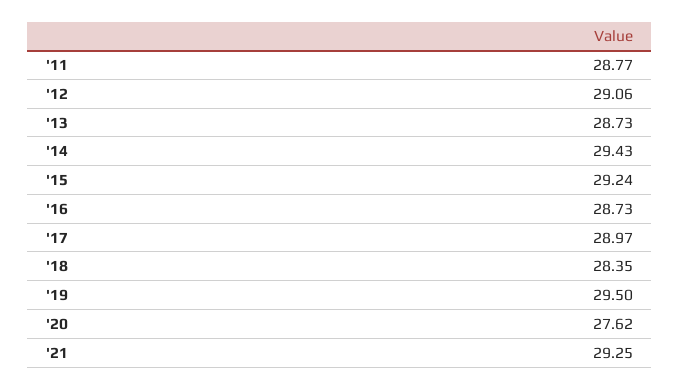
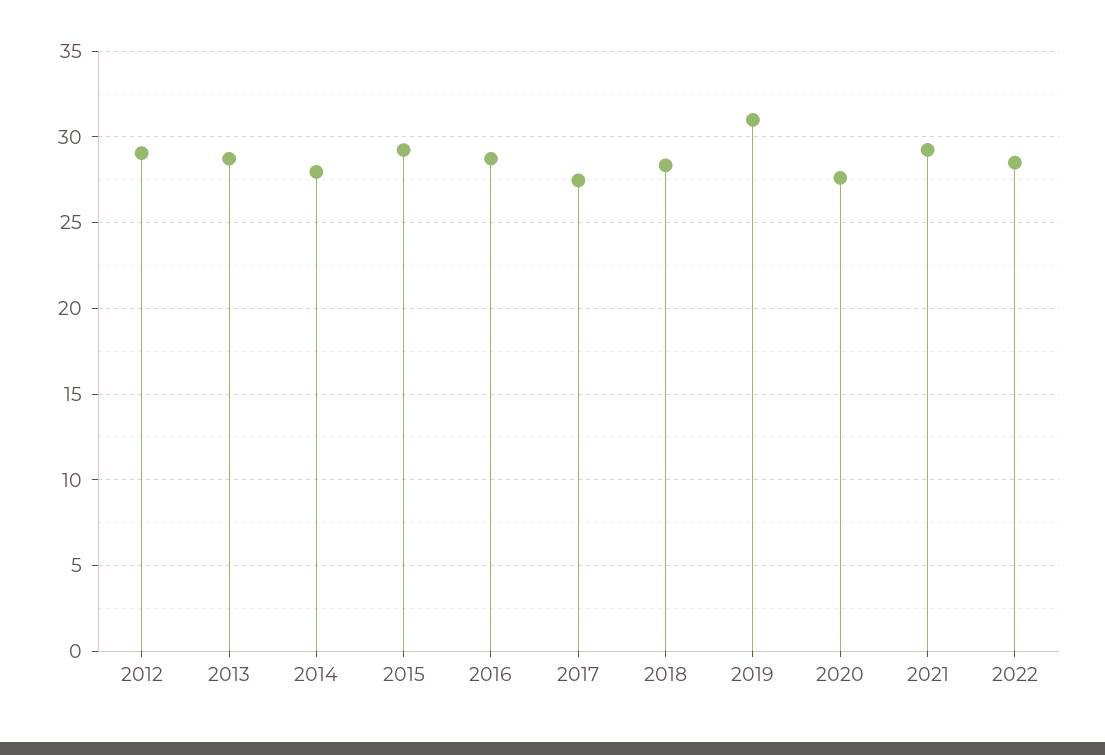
'11: 28.77 -> none
'14: 29.43 -> 28
'17: 28.97 -> 27.5
'19: 29.5 -> 31
2022: none -> 28.5

